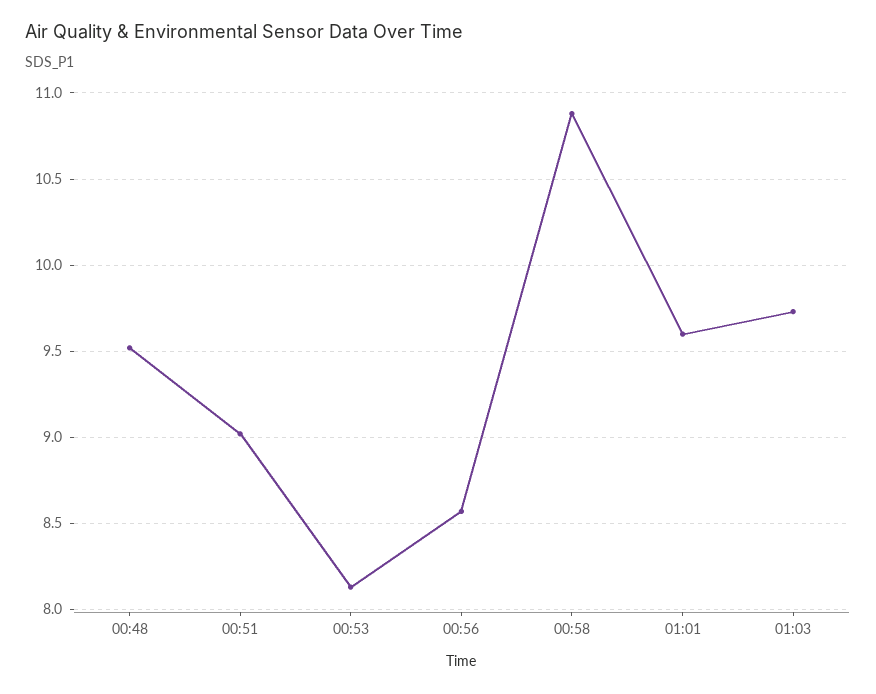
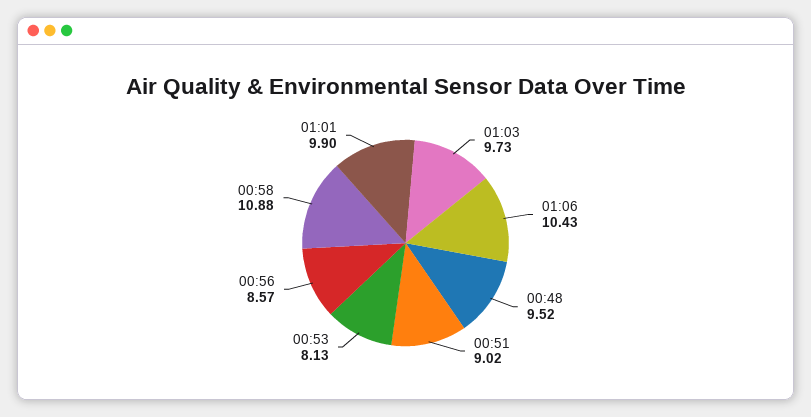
01:01: 9.6 -> 9.9
01:06: none -> 10.43

